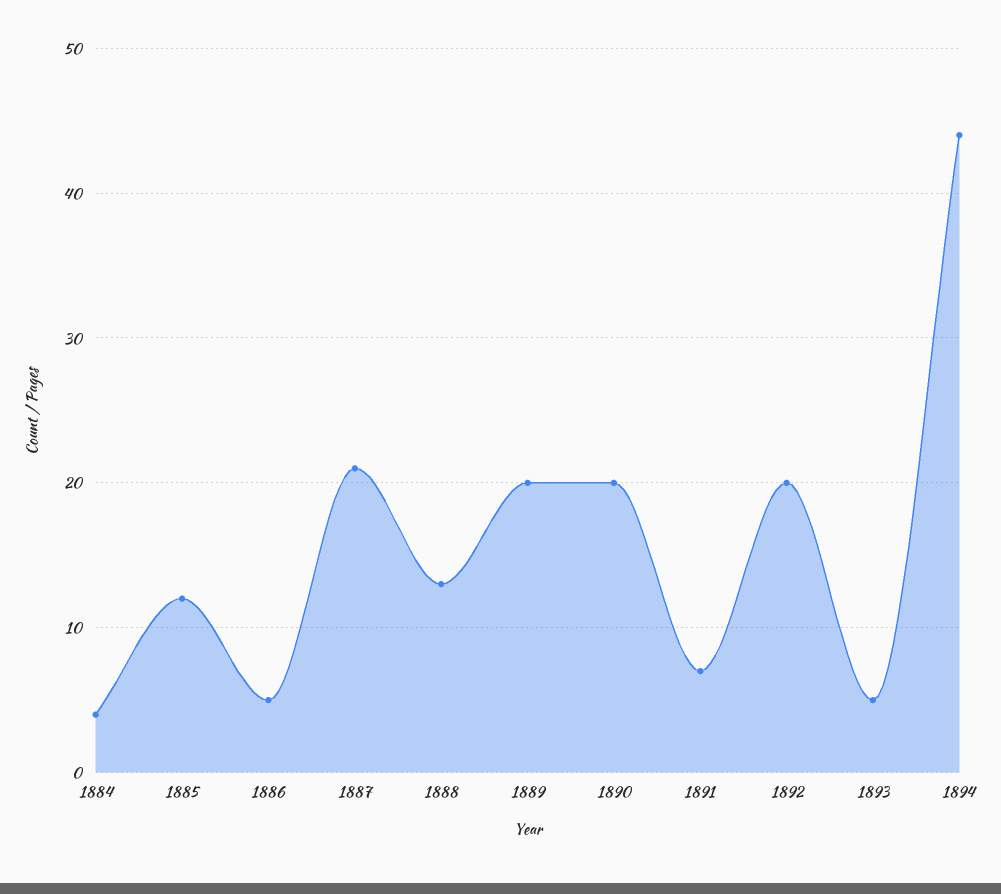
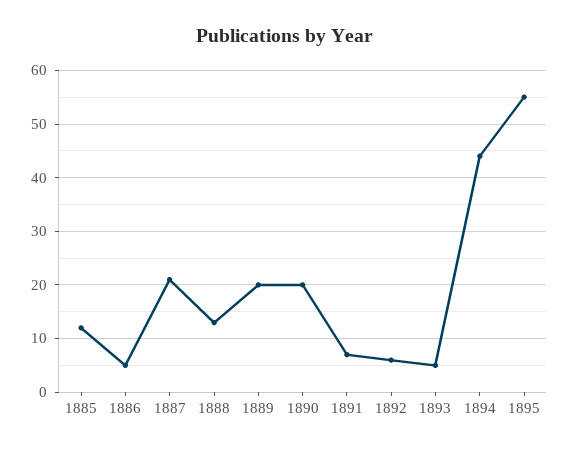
1884: 4 -> none
1892: 20 -> 5
1895: none -> 55

